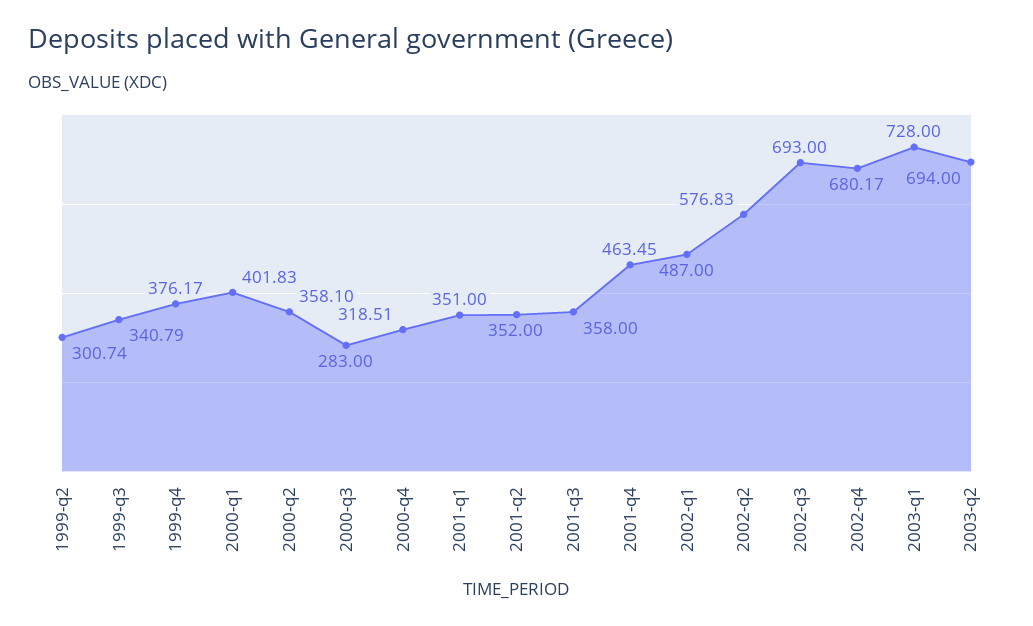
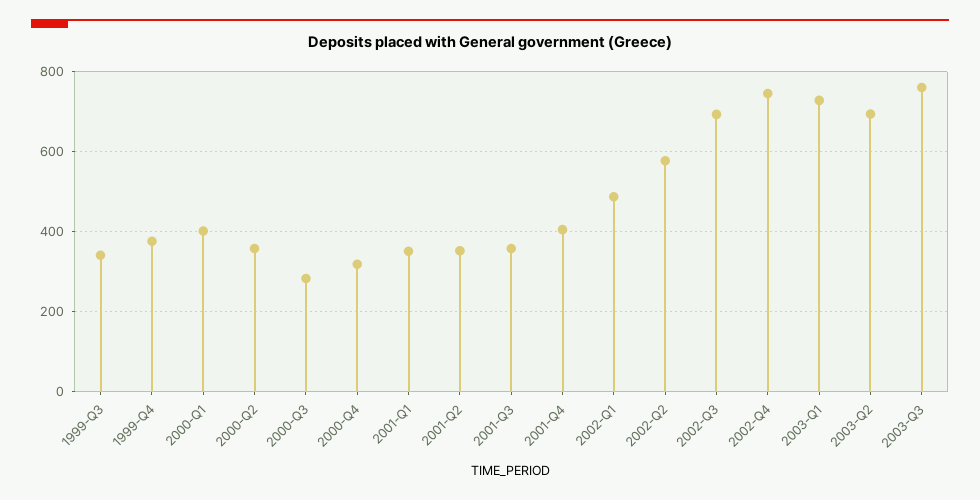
1999-q2: 300.74 -> none
2001-q4: 463.45 -> 400
2002-q4: 680.17 -> 740
2003-Q3: none -> 760

